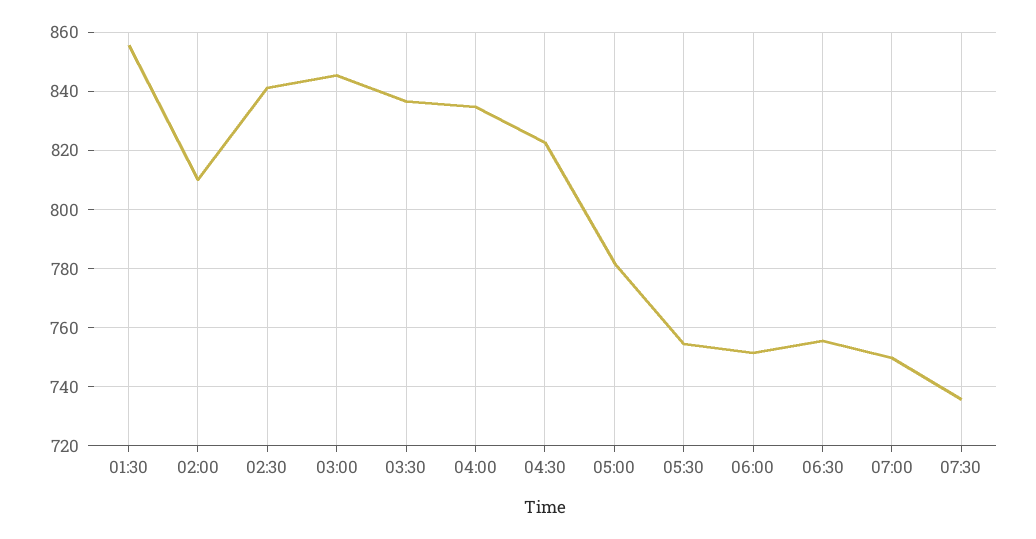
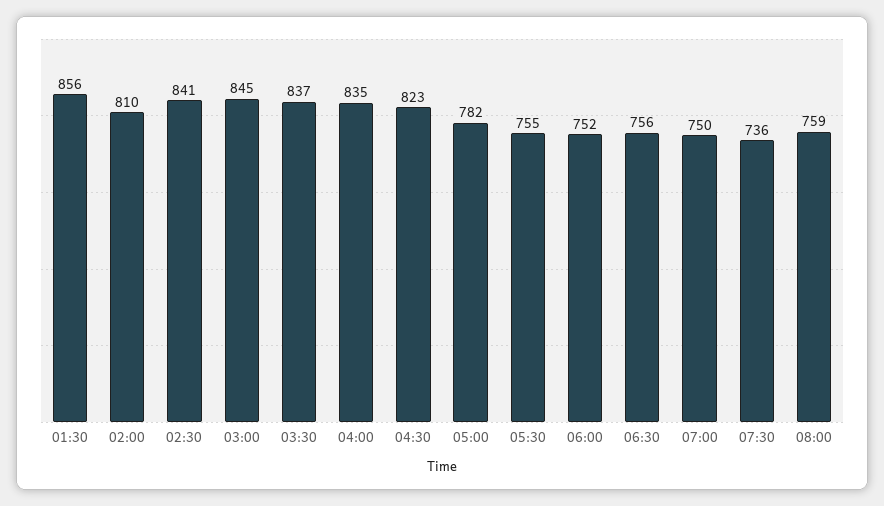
08:00: none -> 759

